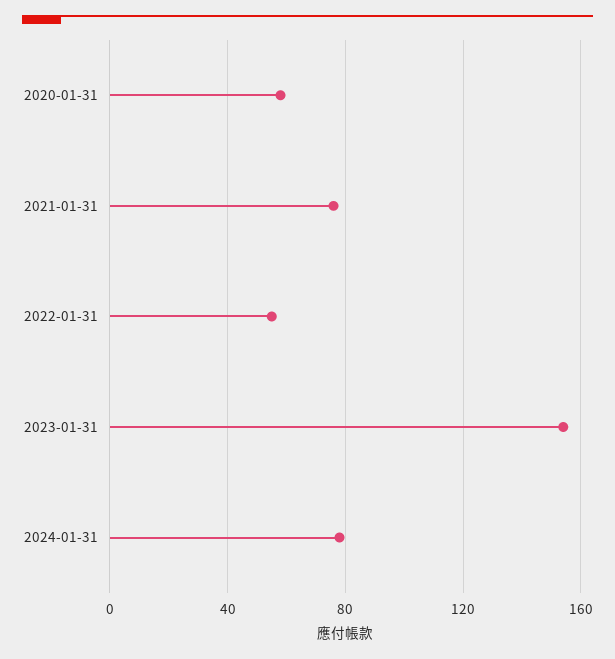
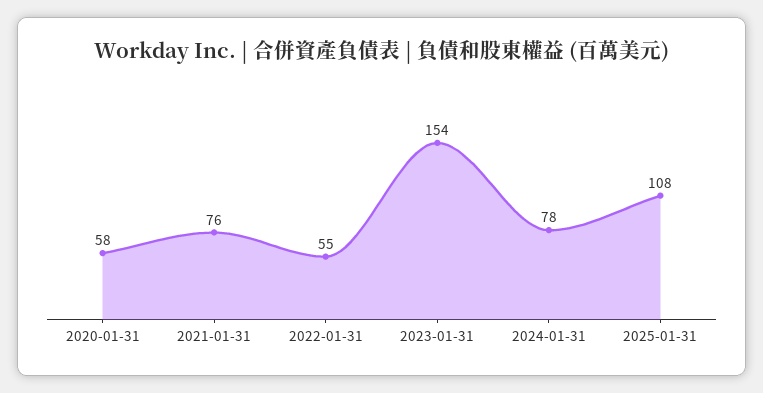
2025-01-31: none -> 108

